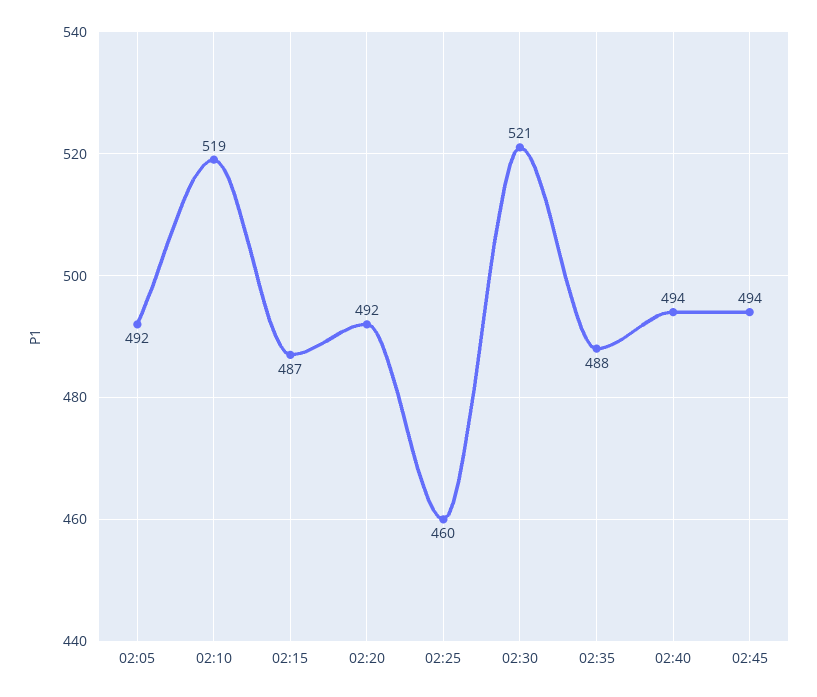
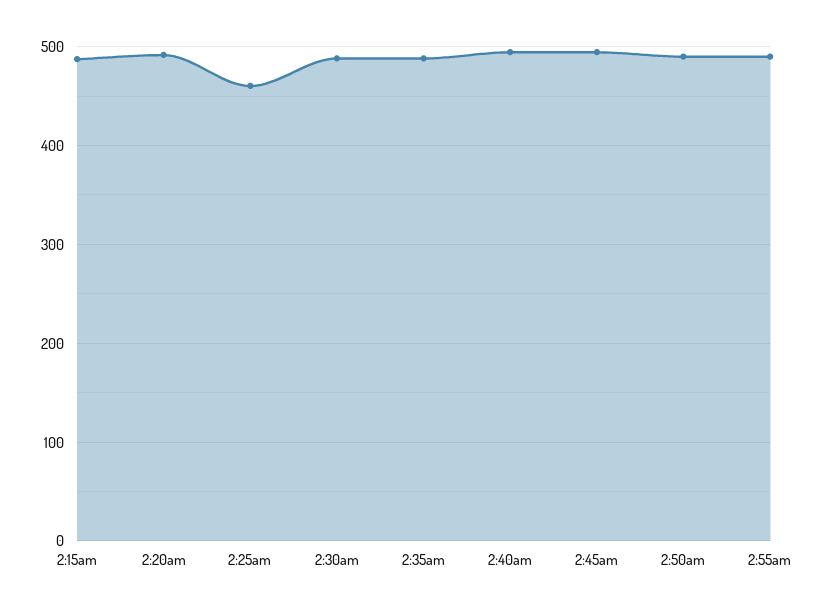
02:05: 492 -> none
02:10: 519 -> none
02:30: 521 -> 490
2:50am: none -> 490
2:55am: none -> 490

